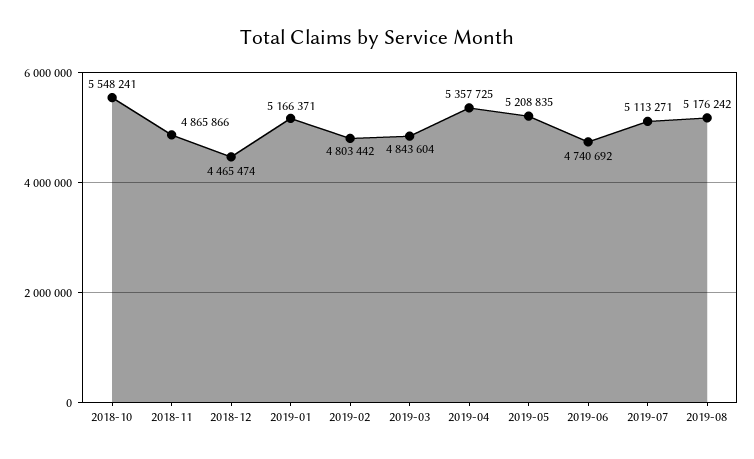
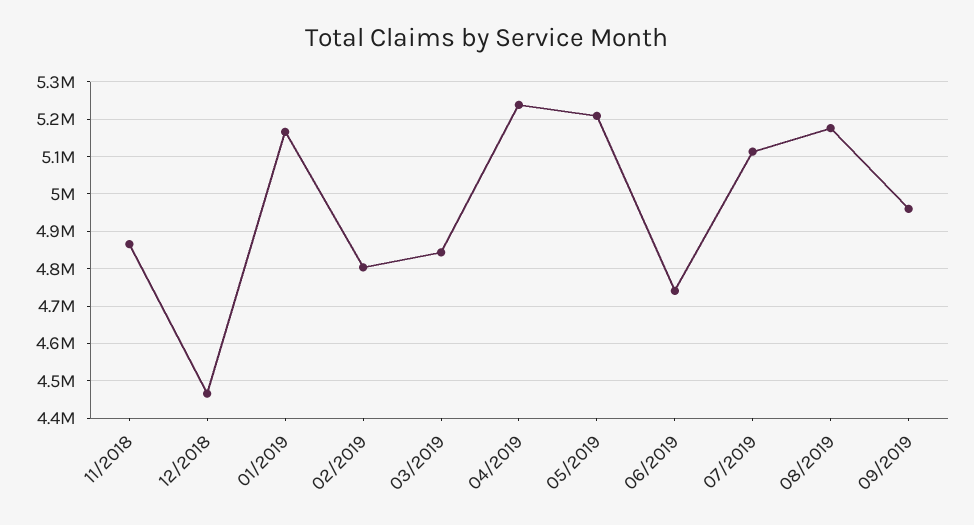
2018-10: 5548241 -> none
2019-04: 5357725 -> 5240000
09/2019: none -> 4960000

